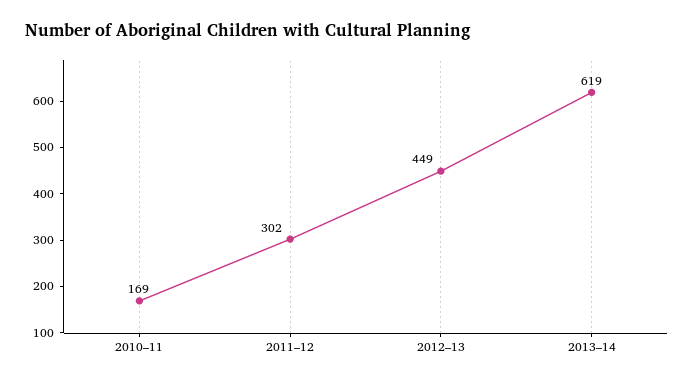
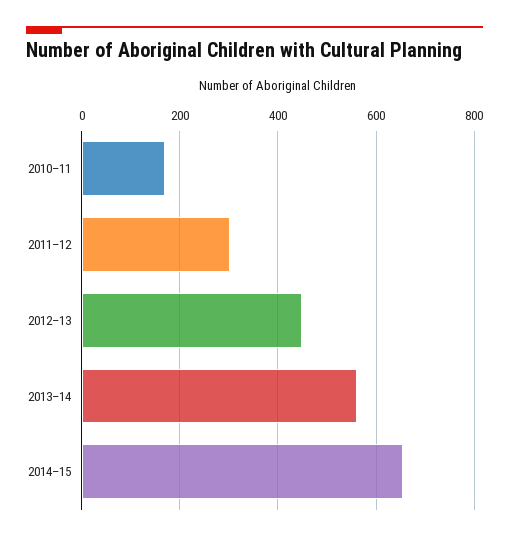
2013–14: 619 -> 560
2014–15: none -> 660

